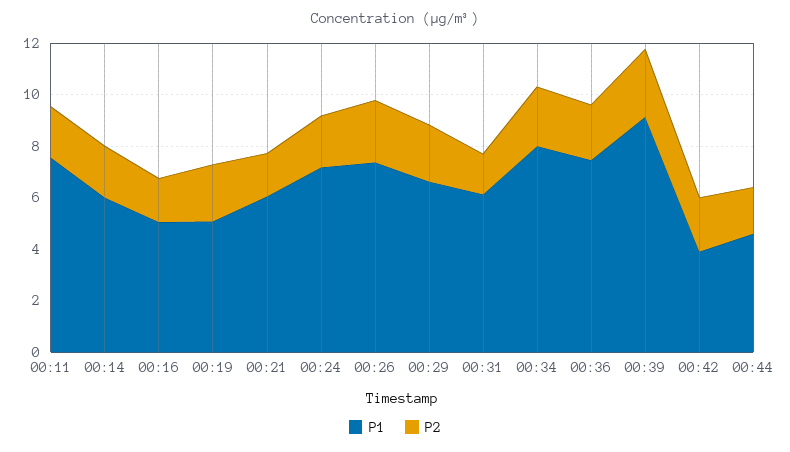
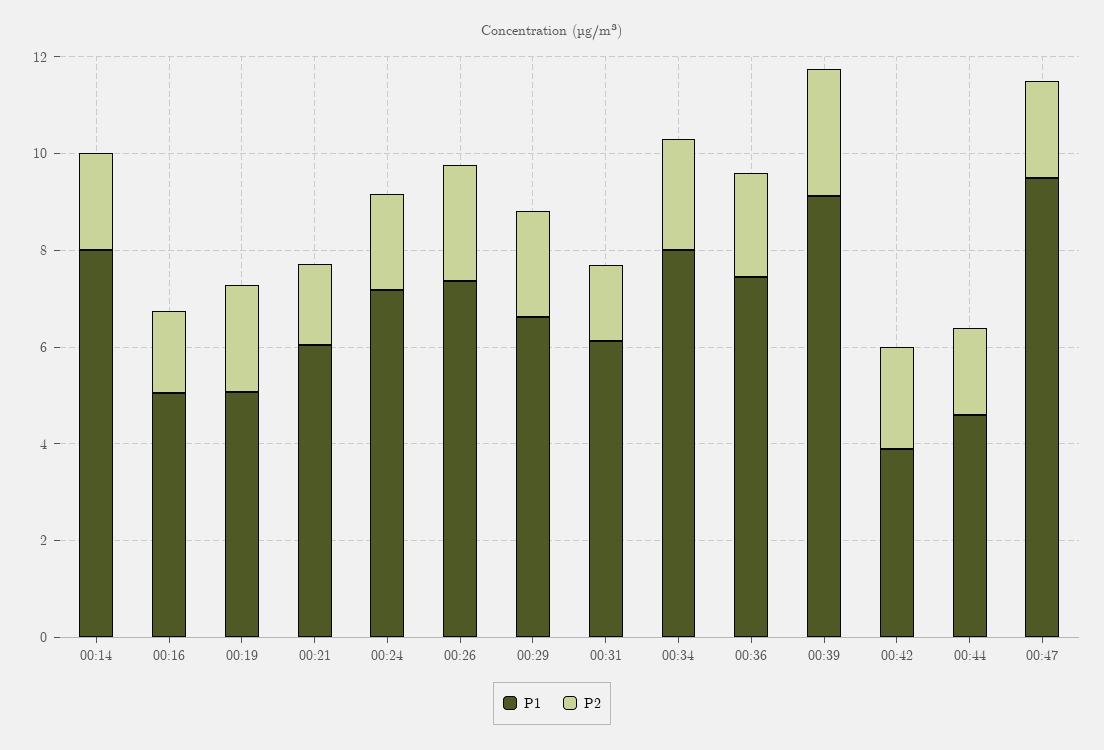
P1, 00:11: 7.5 -> none
P2, 00:11: 2 -> none
P1, 00:14: 6 -> 8
P1, 00:47: none -> 9.5
P2, 00:47: none -> 2

